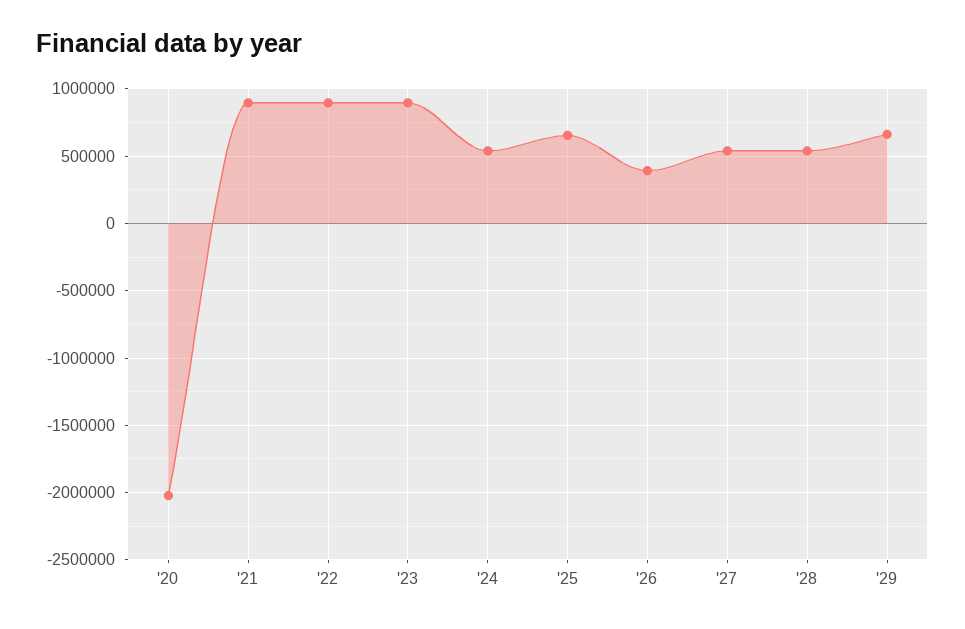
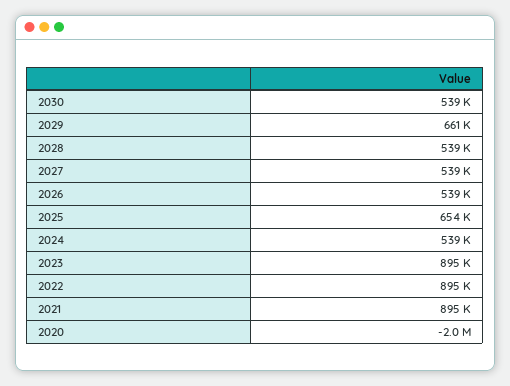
'26: 400000 -> 539000
2030: none -> 539000

